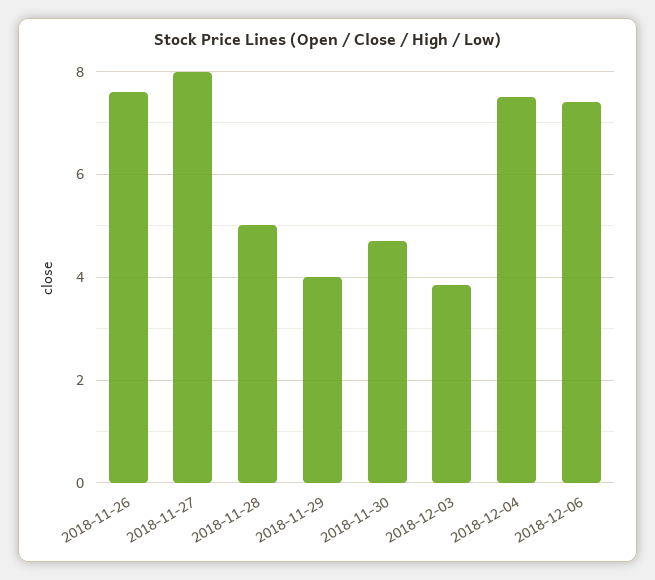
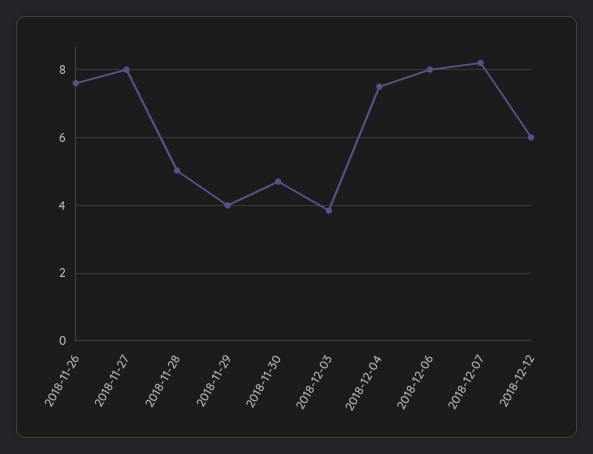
2018-12-06: 7.4 -> 8
2018-12-07: none -> 8.2
2018-12-12: none -> 6

